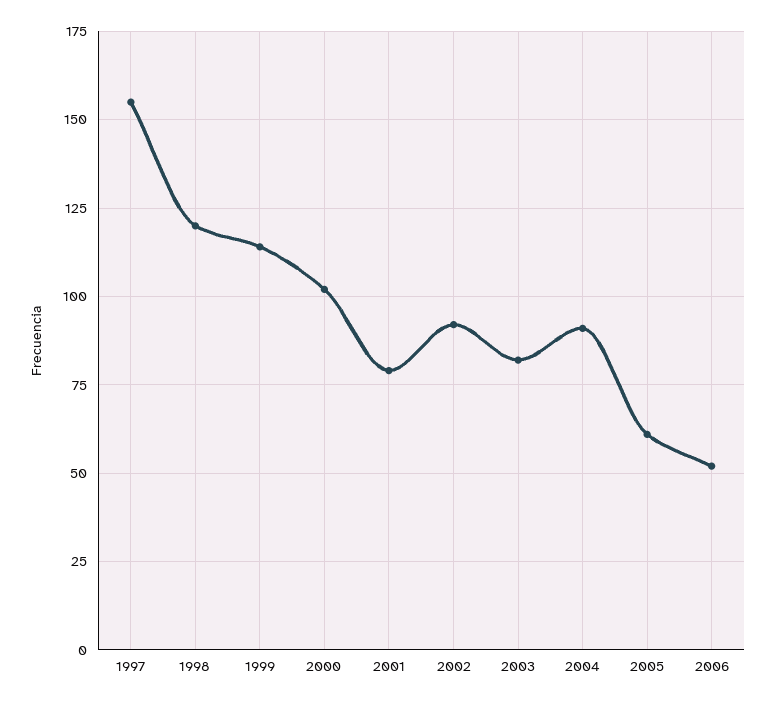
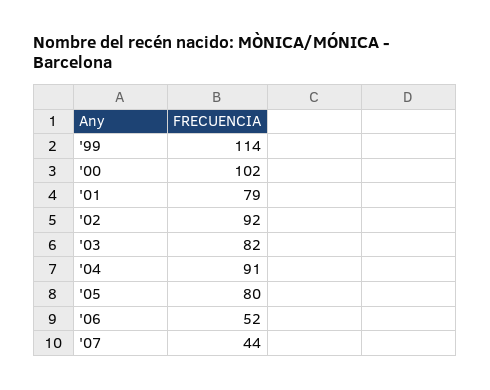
1997: 155 -> none
1998: 120 -> none
2005: 60 -> 80
'07: none -> 44

